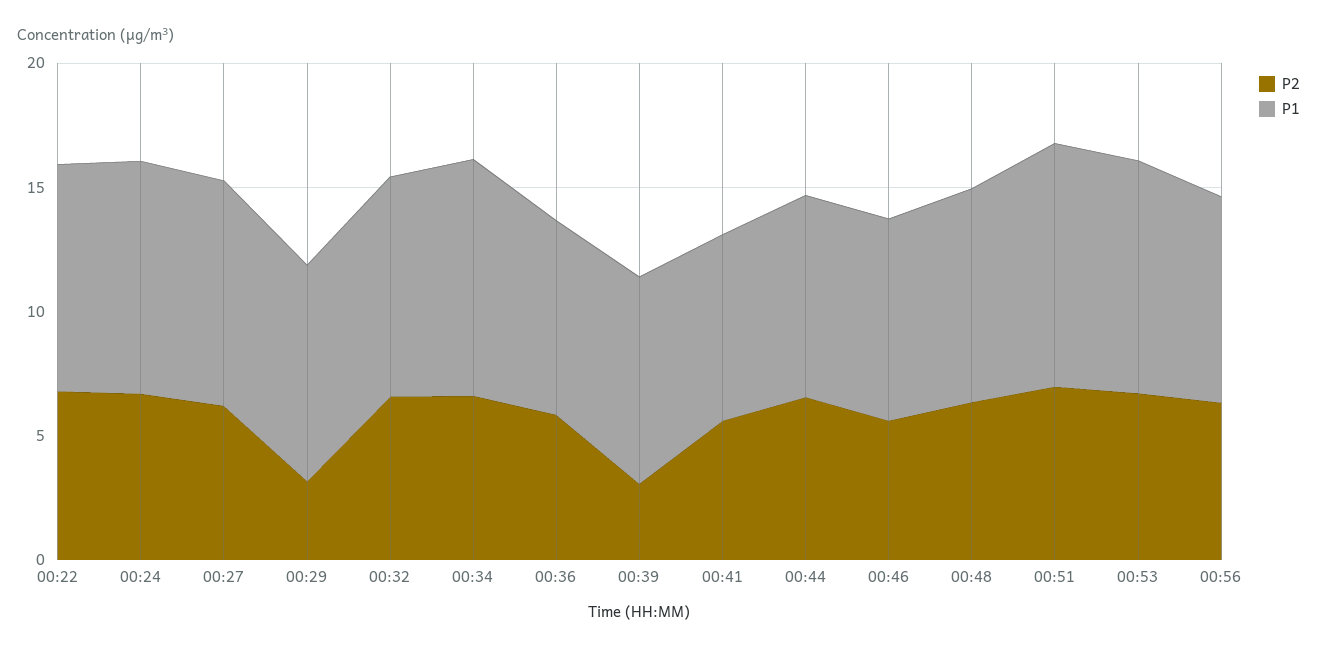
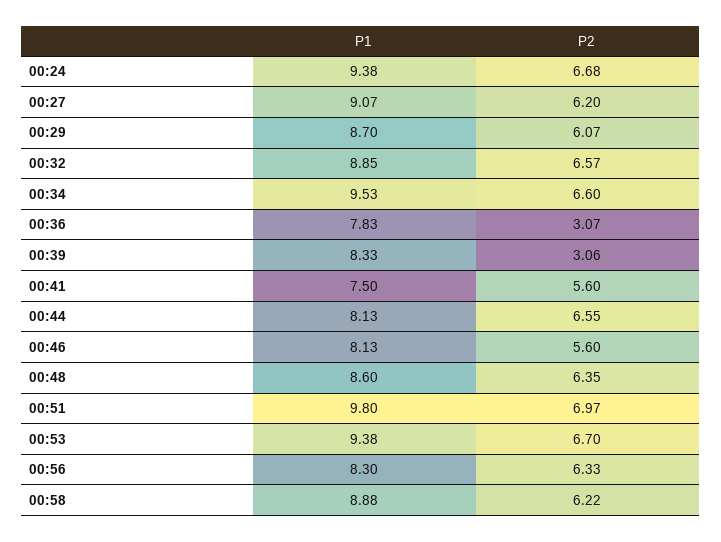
P2, 00:22: 7 -> none
P1, 00:22: 9 -> none
P2, 00:29: 3 -> 6.07
P2, 00:36: 6 -> 3.07
P1, 00:58: none -> 8.88
P2, 00:58: none -> 6.22

